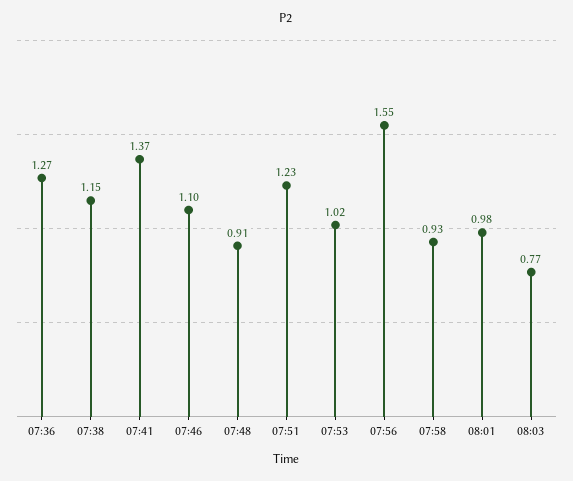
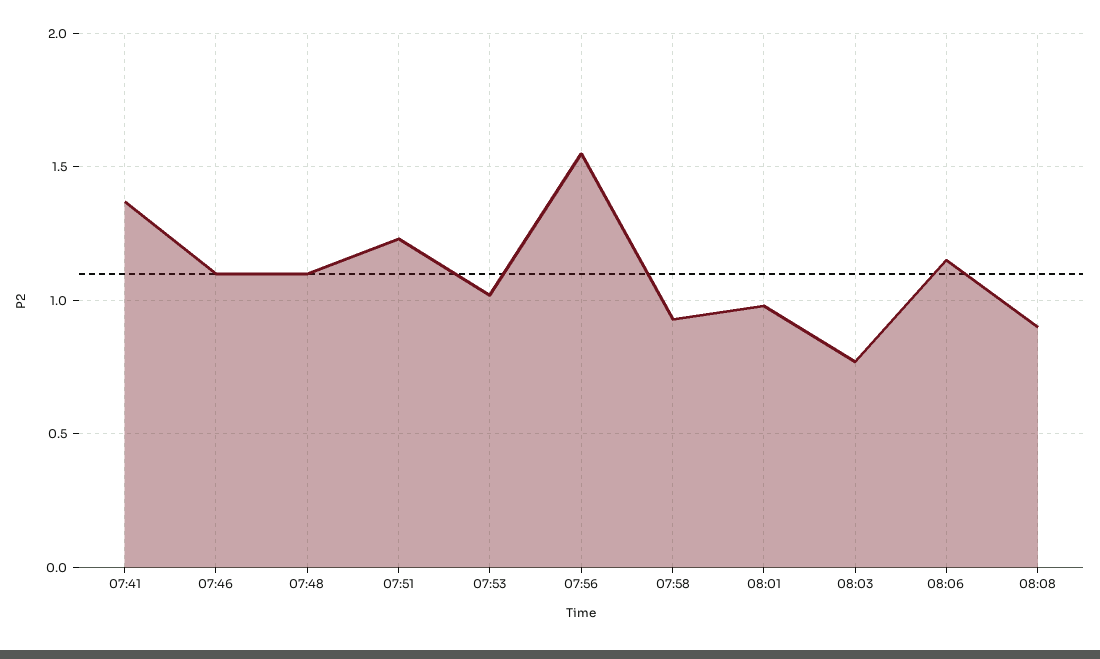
07:36: 1.27 -> none
07:38: 1.15 -> none
07:48: 0.91 -> 1.1
08:06: none -> 1.15
08:08: none -> 0.9

